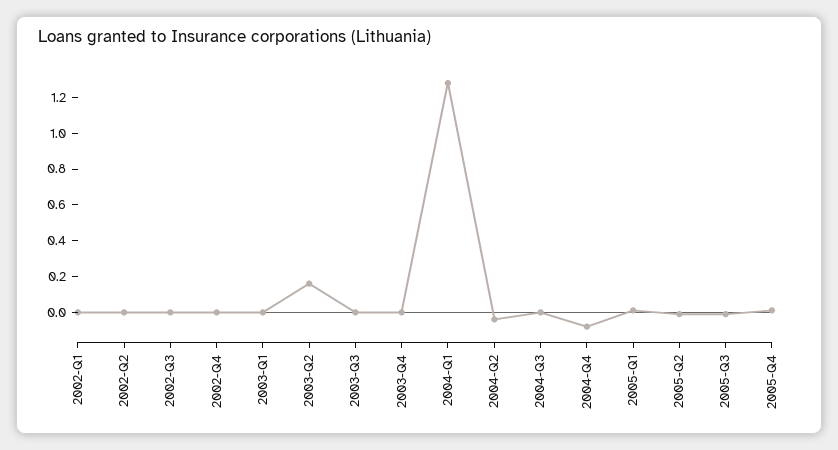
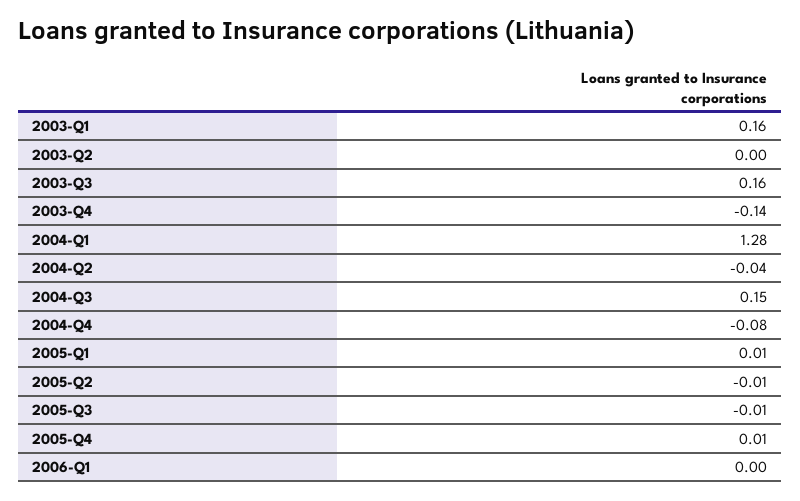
2002-Q1: 0 -> none
2002-Q2: 0 -> none
2002-Q3: 0 -> none
2002-Q4: 0 -> none
2003-Q1: 0 -> 0.16
2003-Q2: 0.15 -> 0
2003-Q3: 0 -> 0.16
2003-Q4: 0 -> -0.14
2004-Q3: 0 -> 0.15
2006-Q1: none -> 0

